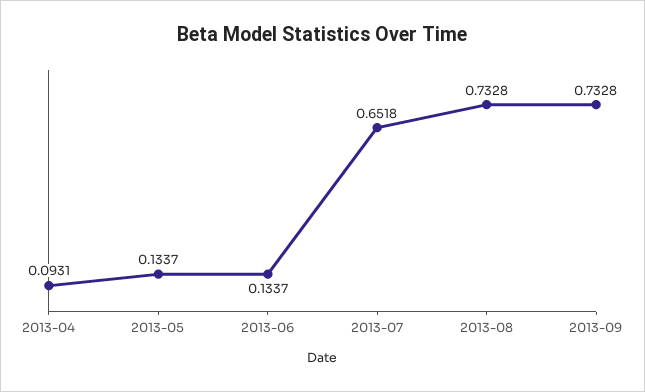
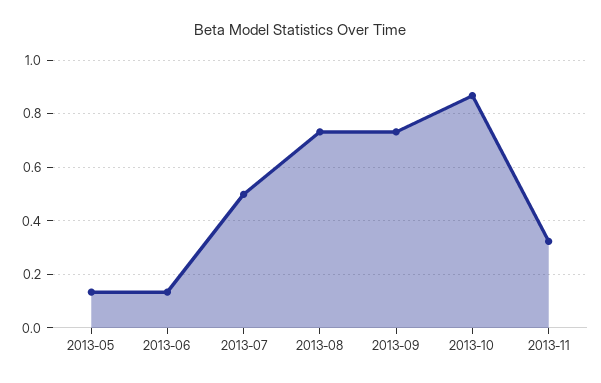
2013-04: 0.0931 -> none
2013-07: 0.6518 -> 0.5
2013-10: none -> 0.875
2013-11: none -> 0.325

